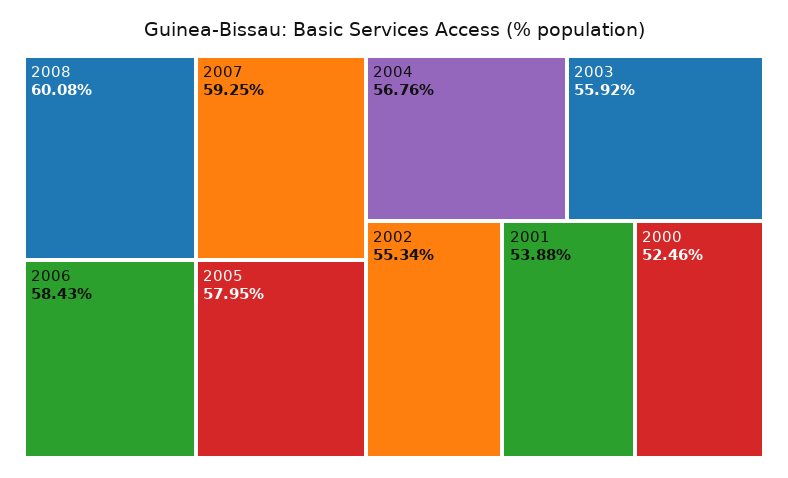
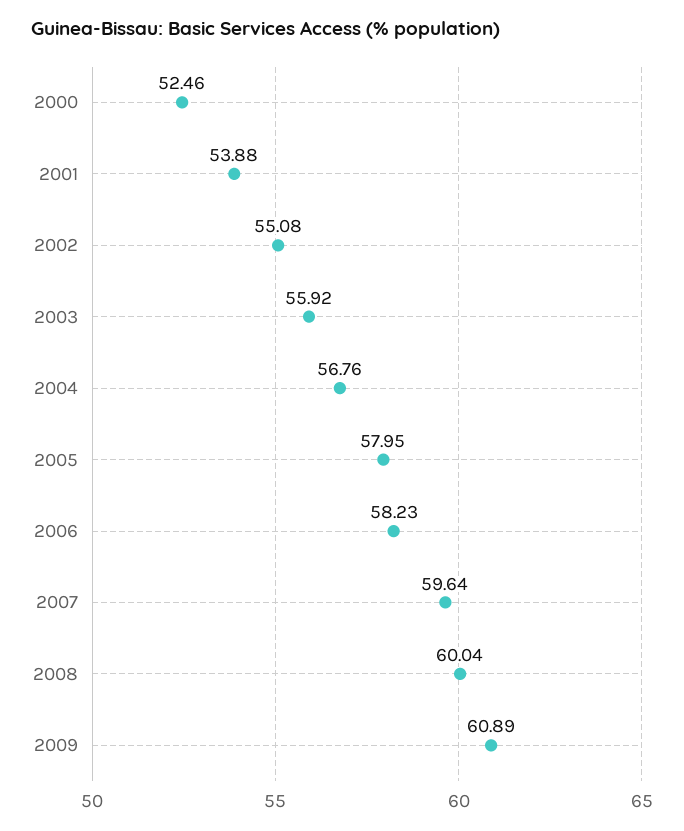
2008: 60.08 -> 60.04
2007: 59.25 -> 59.64
2006: 58.43 -> 58.23
2002: 55.34 -> 55.08
2009: none -> 60.89

